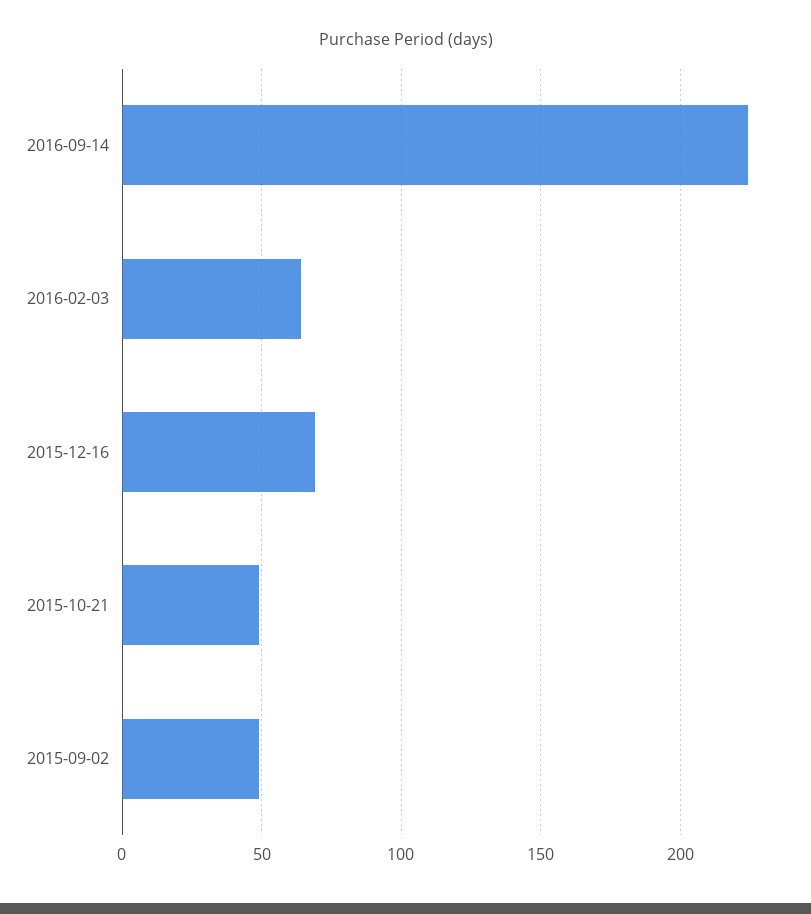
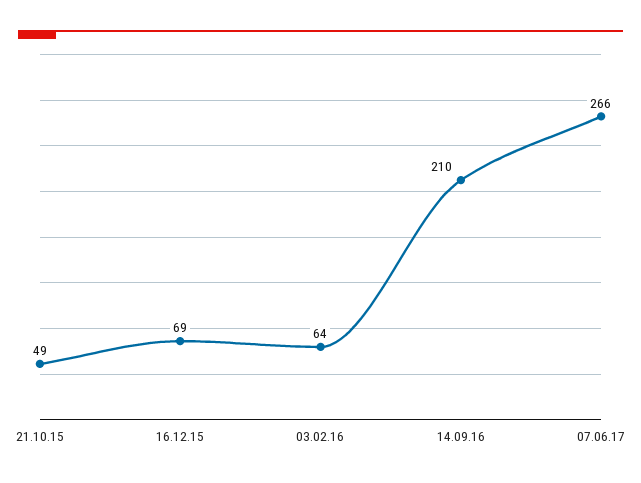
2016-09-14: 225 -> 210
2015-09-02: 50 -> none
07.06.17: none -> 266

